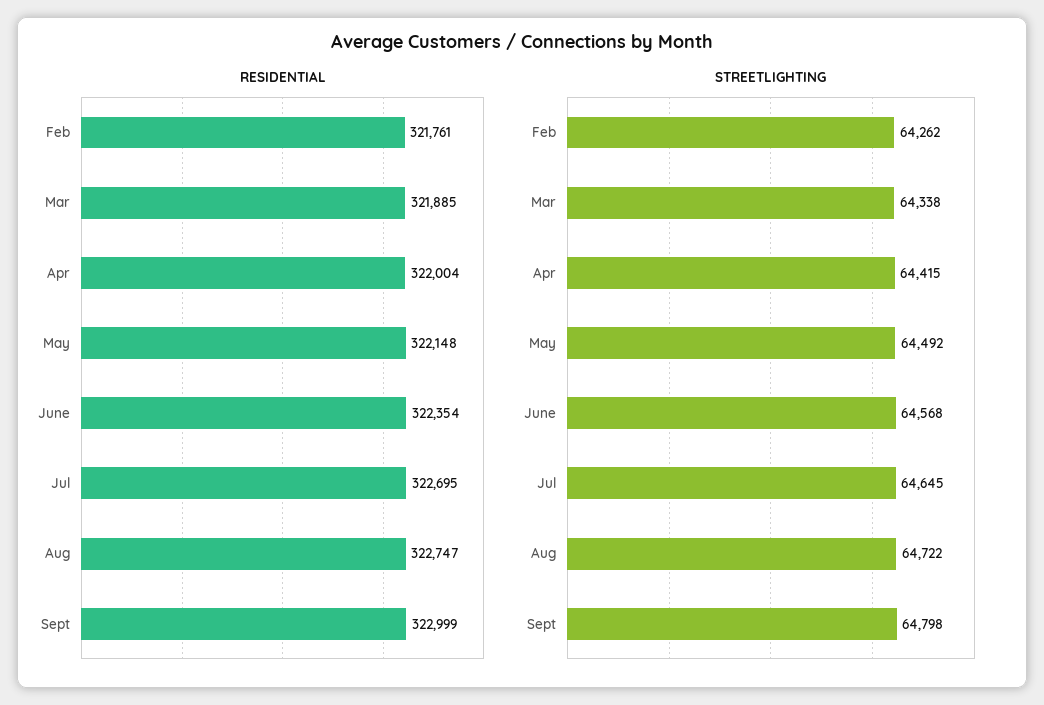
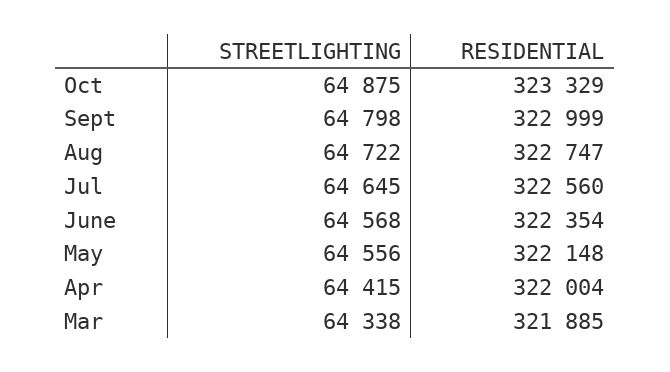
RESIDENTIAL, Feb: 321761 -> none
RESIDENTIAL, Jul: 322695 -> 322560
STREETLIGHTING, Feb: 64262 -> none
STREETLIGHTING, May: 64492 -> 64556
STREETLIGHTING, Oct: none -> 64875
RESIDENTIAL, Oct: none -> 323329

